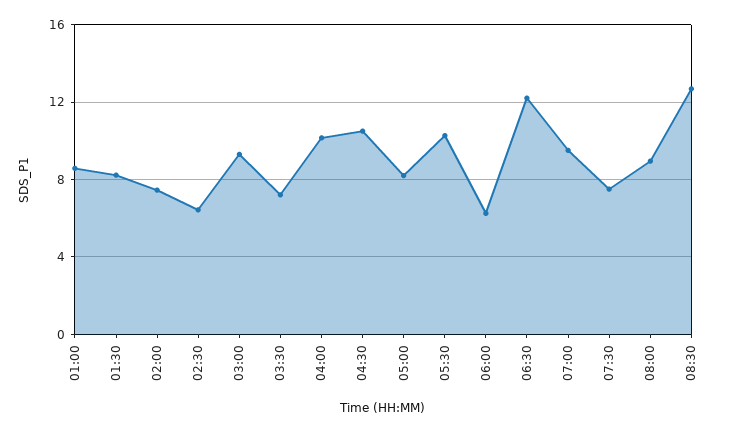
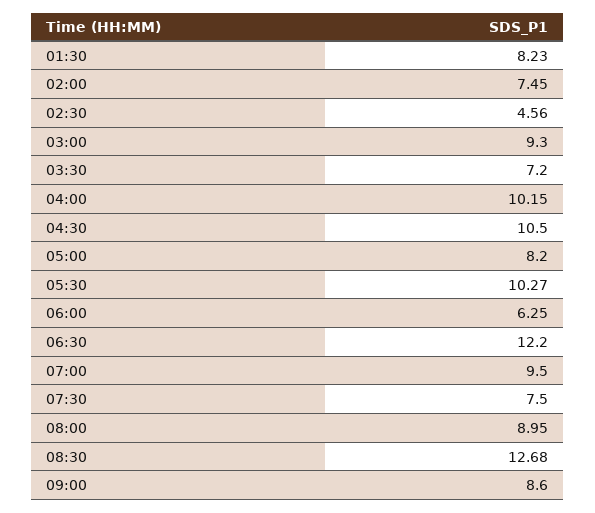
01:00: 8.5 -> none
02:30: 6.5 -> 4.56
09:00: none -> 8.6

